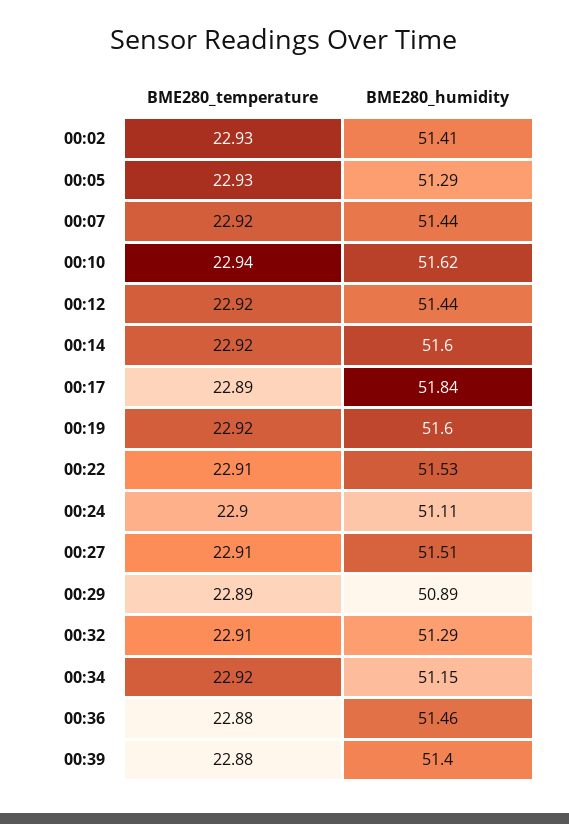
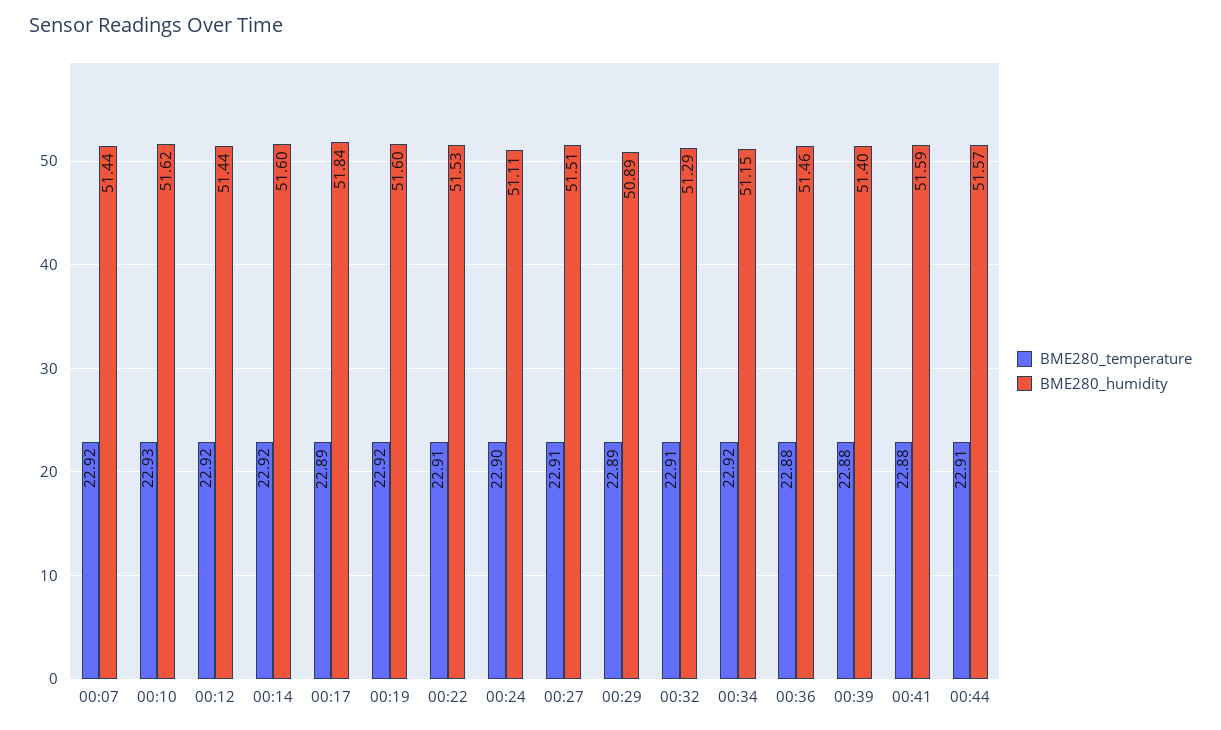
BME280_temperature, 00:02: 22.93 -> none
BME280_humidity, 00:02: 51.41 -> none
BME280_temperature, 00:05: 22.93 -> none
BME280_humidity, 00:05: 51.29 -> none
BME280_temperature, 00:10: 22.94 -> 22.93
BME280_temperature, 00:41: none -> 22.88
BME280_humidity, 00:41: none -> 51.59
BME280_temperature, 00:44: none -> 22.91
BME280_humidity, 00:44: none -> 51.57

